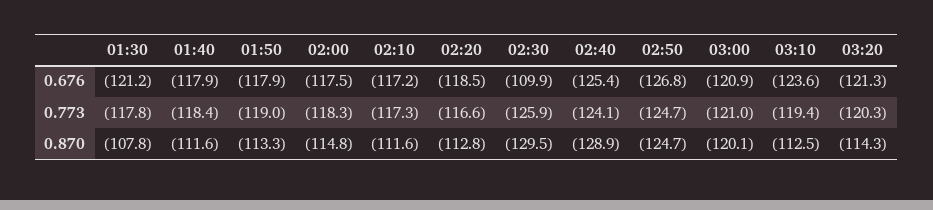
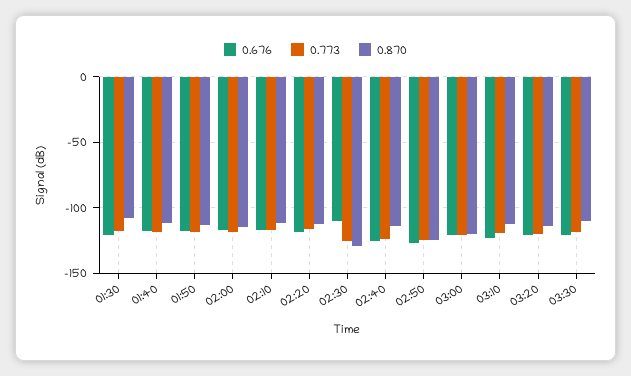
0.870, 02:40: -128.9 -> -115
0.676, 03:30: none -> -120
0.773, 03:30: none -> -120
0.870, 03:30: none -> -110

